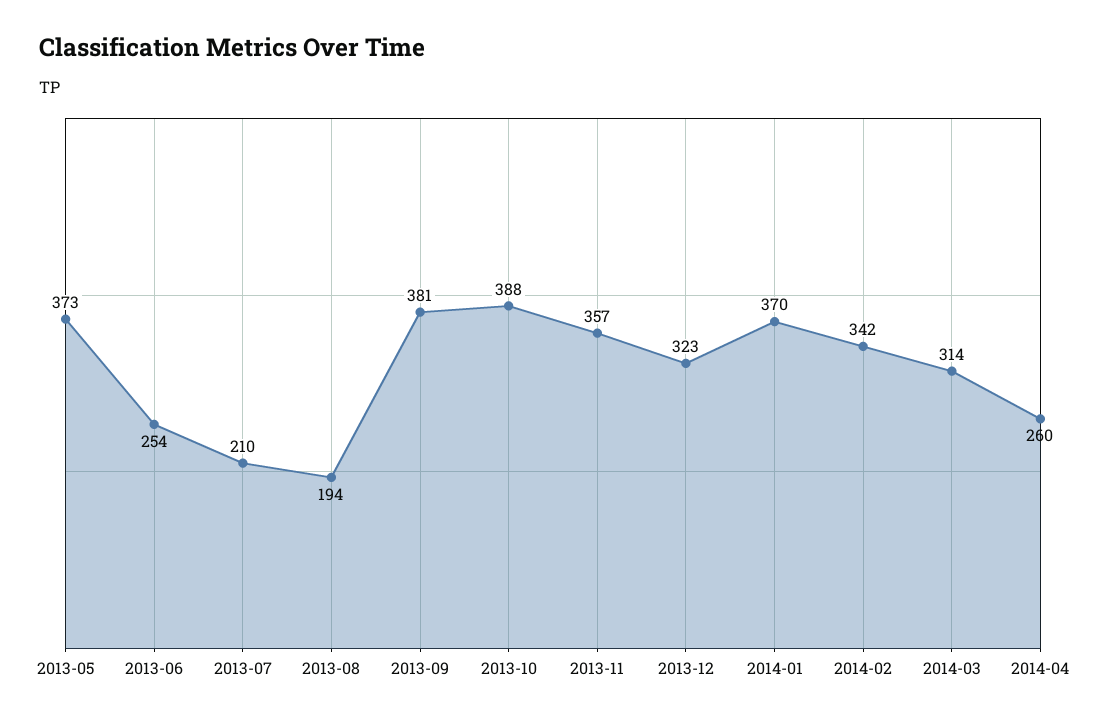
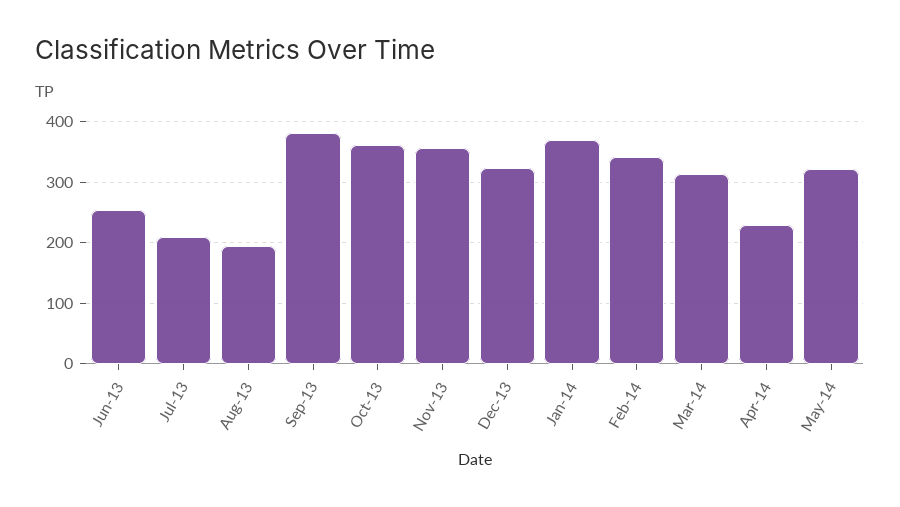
2013-05: 373 -> none
2013-10: 388 -> 360
2014-04: 260 -> 230
May-14: none -> 320

